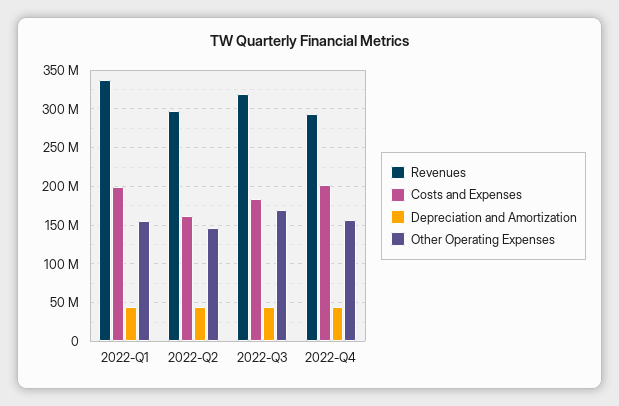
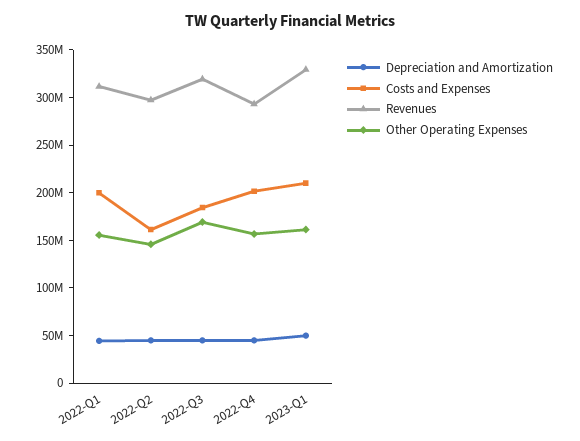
Revenues, 2022-Q1: 340000000 -> 310000000
Depreciation and Amortization, 2023-Q1: none -> 50000000
Costs and Expenses, 2023-Q1: none -> 210000000
Revenues, 2023-Q1: none -> 330000000
Other Operating Expenses, 2023-Q1: none -> 160000000

